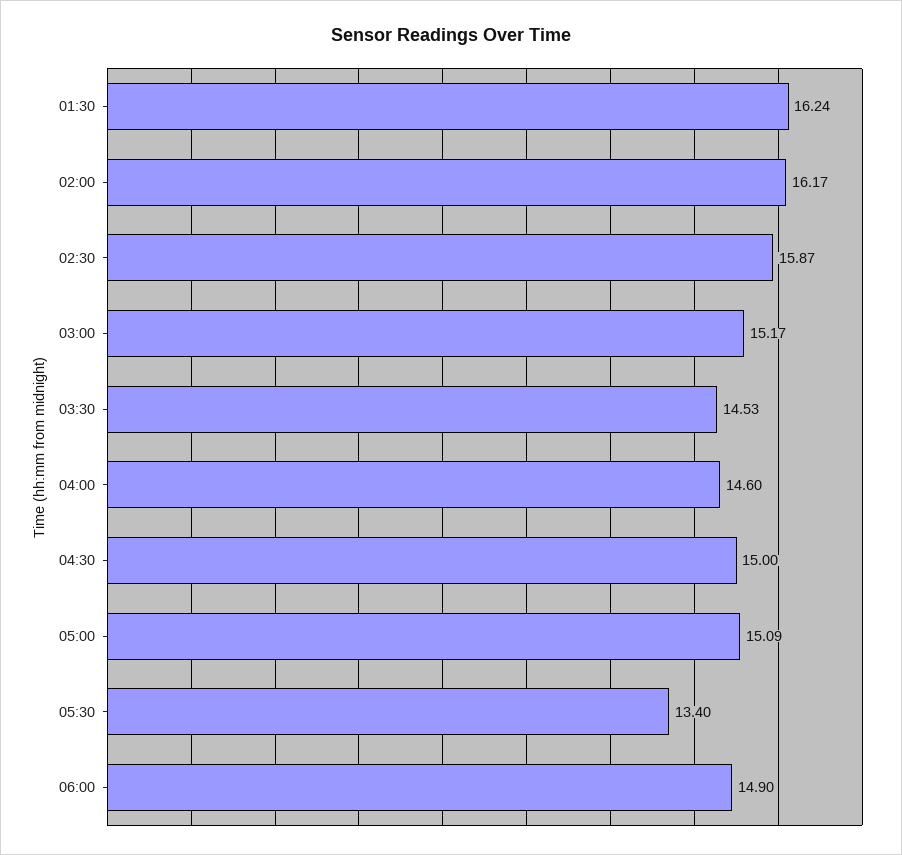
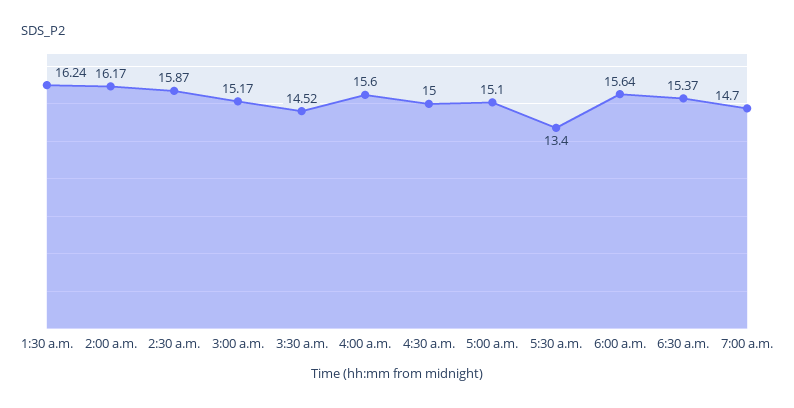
03:30: 14.53 -> 14.52
04:00: 14.6 -> 15.6
05:00: 15.09 -> 15.1
06:00: 14.9 -> 15.64
6:30 a.m.: none -> 15.37
7:00 a.m.: none -> 14.7

